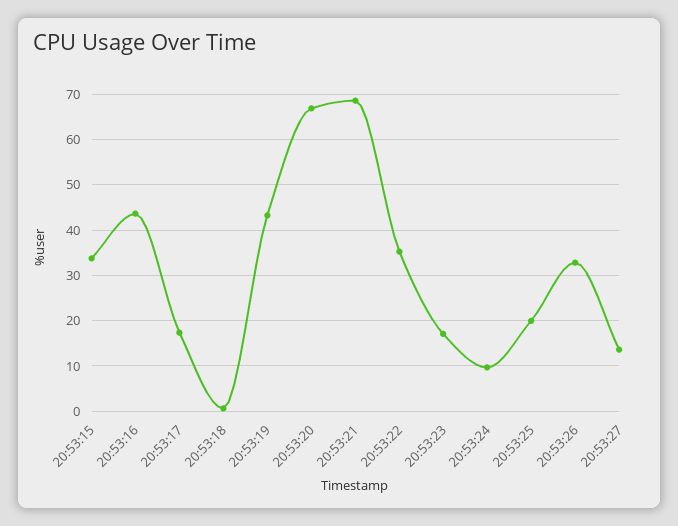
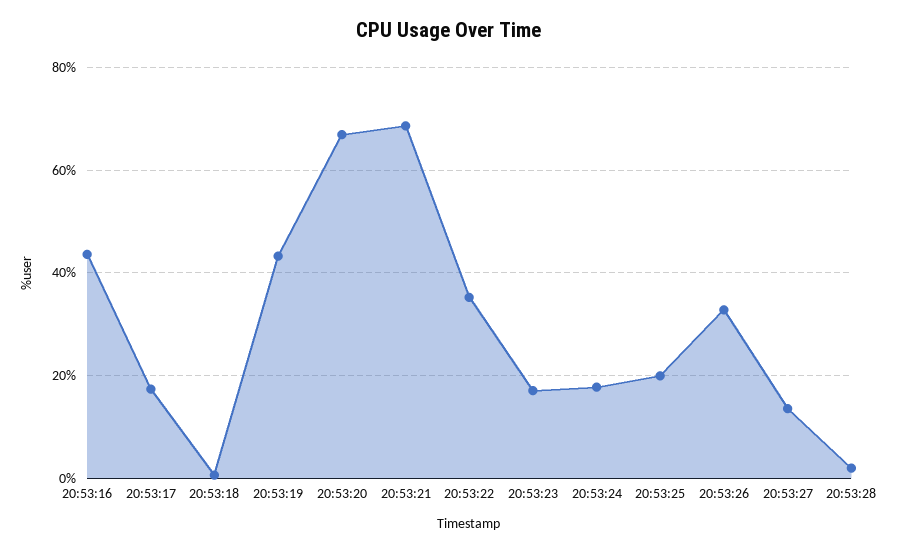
20:53:15: 34 -> none
20:53:24: 10 -> 18
20:53:28: none -> 2

